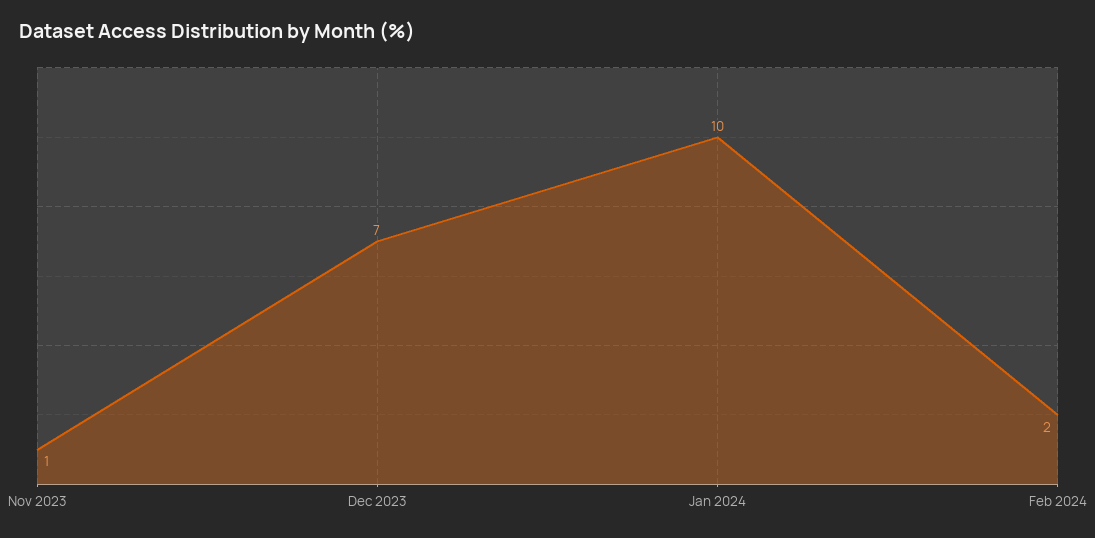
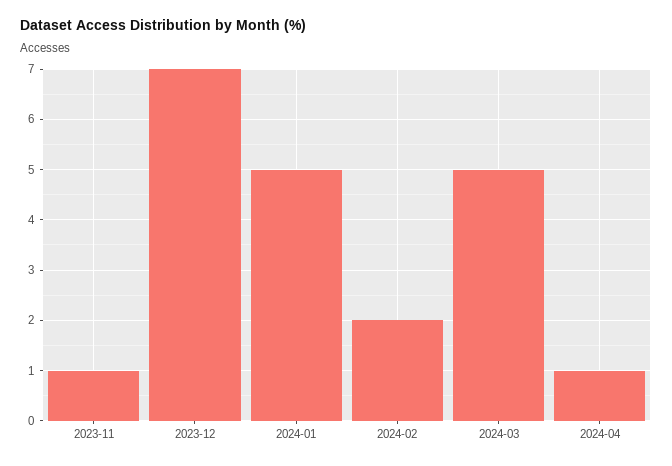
Jan 2024: 10 -> 5
2024-03: none -> 5
2024-04: none -> 1

